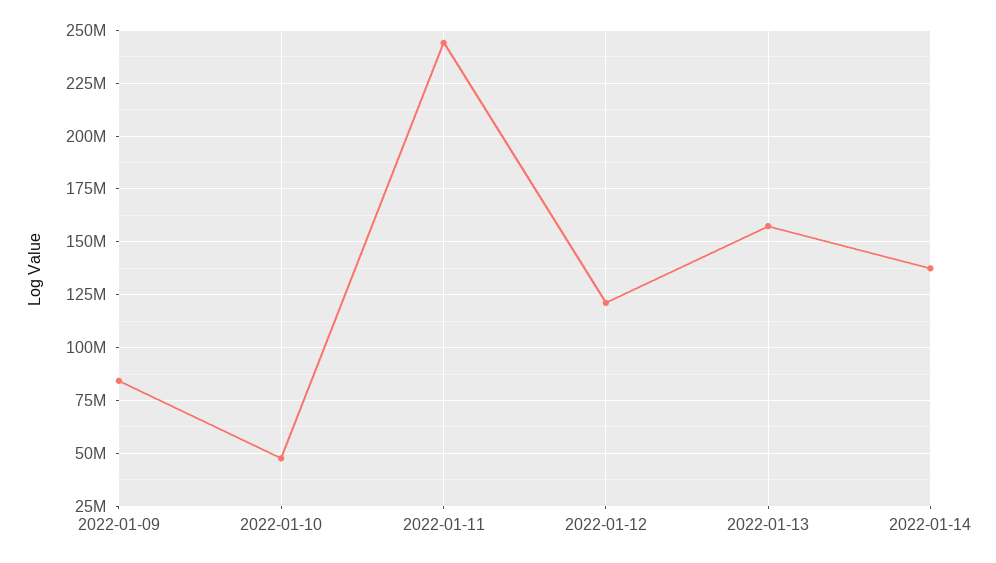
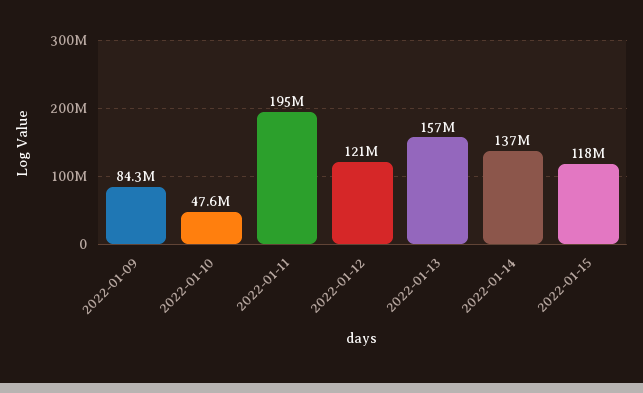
2022-01-11: 245000000 -> 195000000
2022-01-15: none -> 118000000

